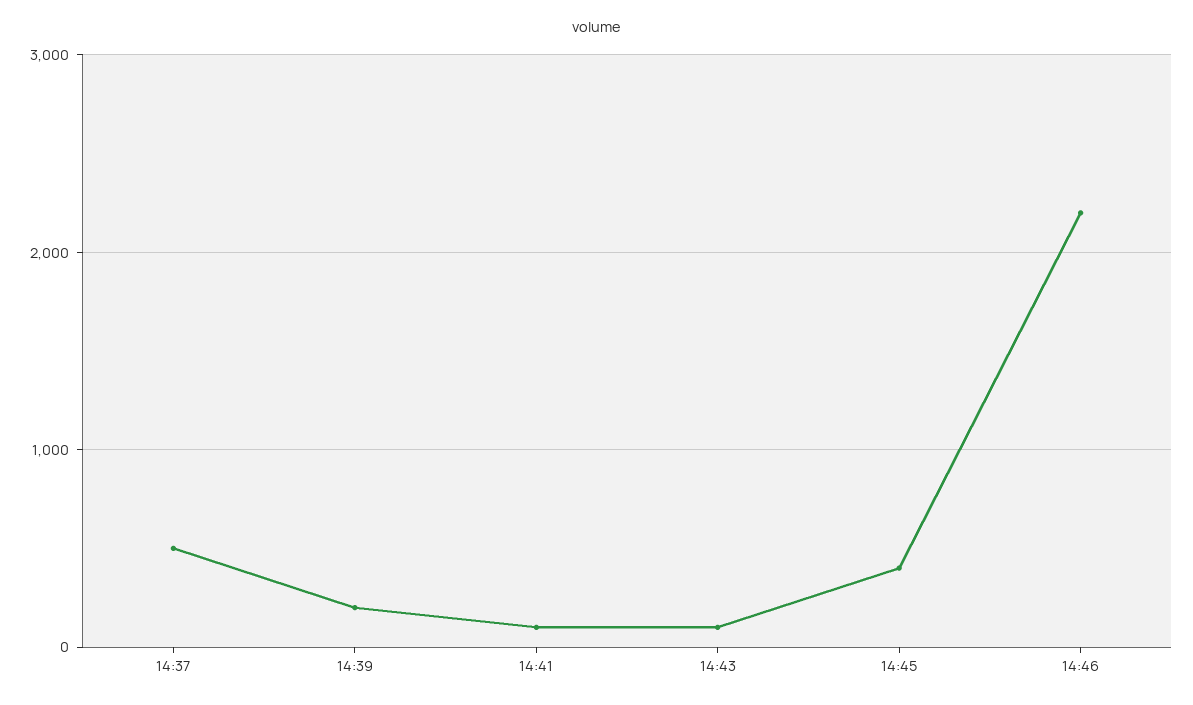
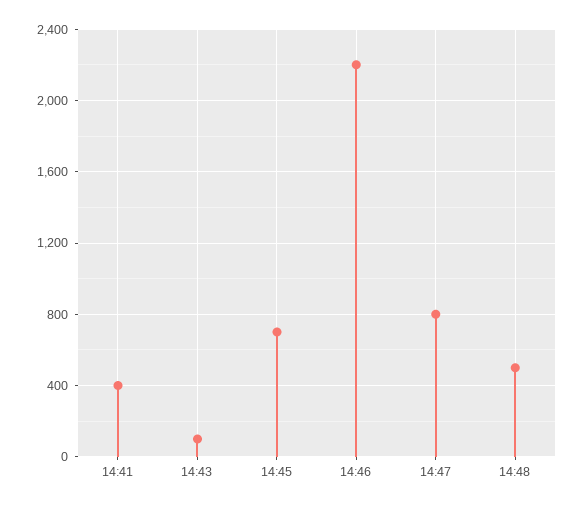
14:37: 500 -> none
14:39: 200 -> none
14:41: 100 -> 400
14:45: 400 -> 700
14:47: none -> 800
14:48: none -> 500

